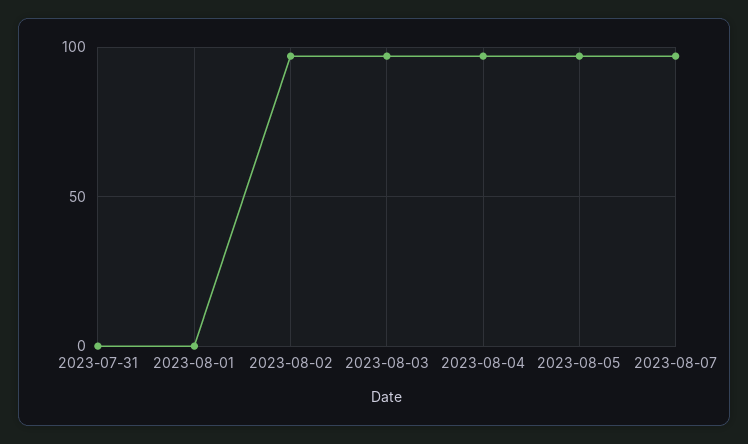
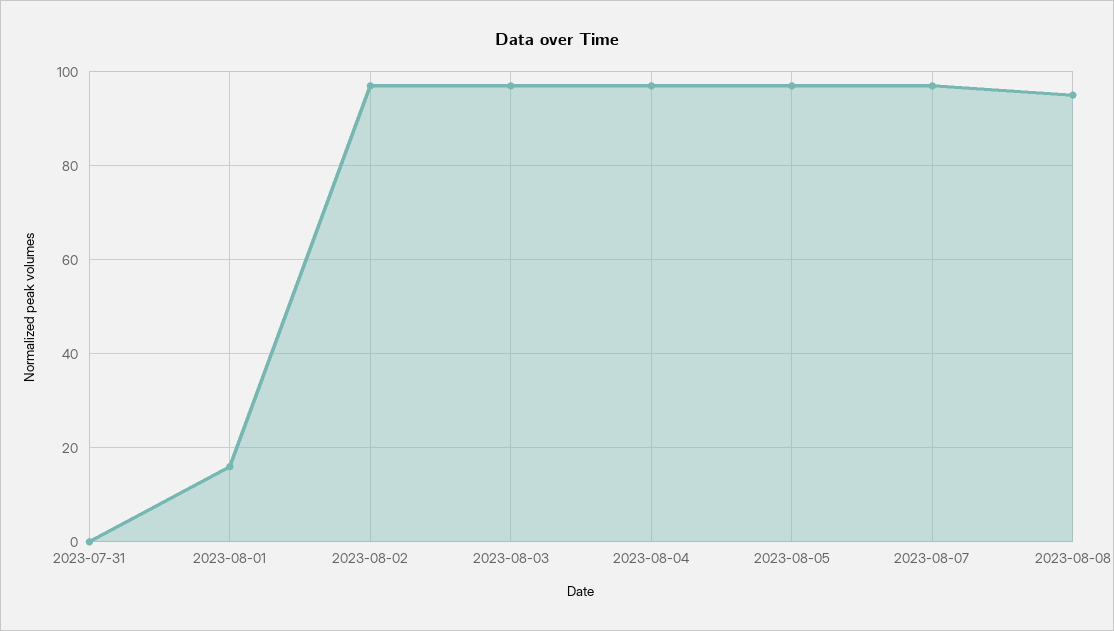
2023-08-01: 0 -> 15
2023-08-08: none -> 95

